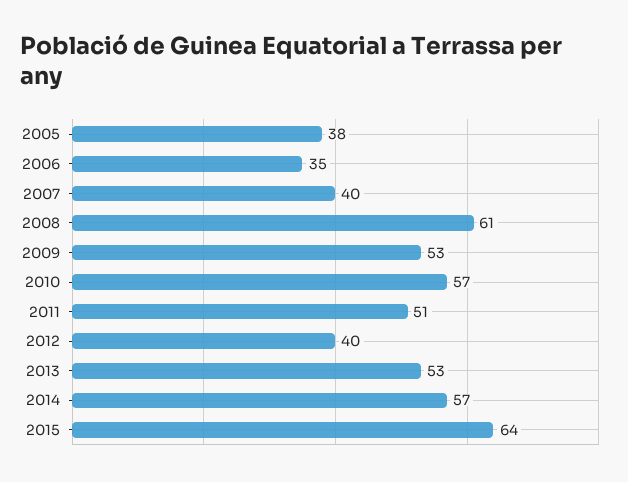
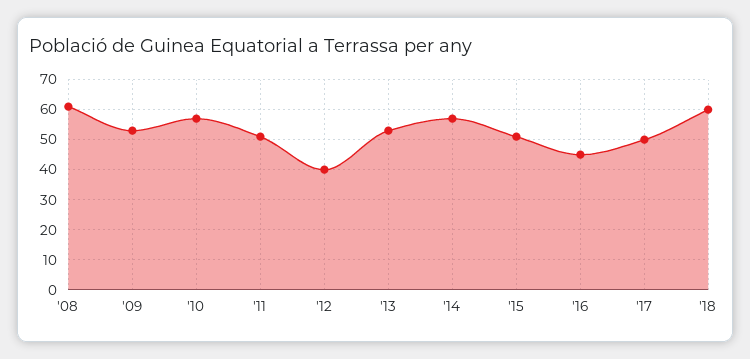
2005: 38 -> none
2006: 35 -> none
2007: 40 -> none
2015: 64 -> 50
'16: none -> 45
'17: none -> 50
'18: none -> 60

